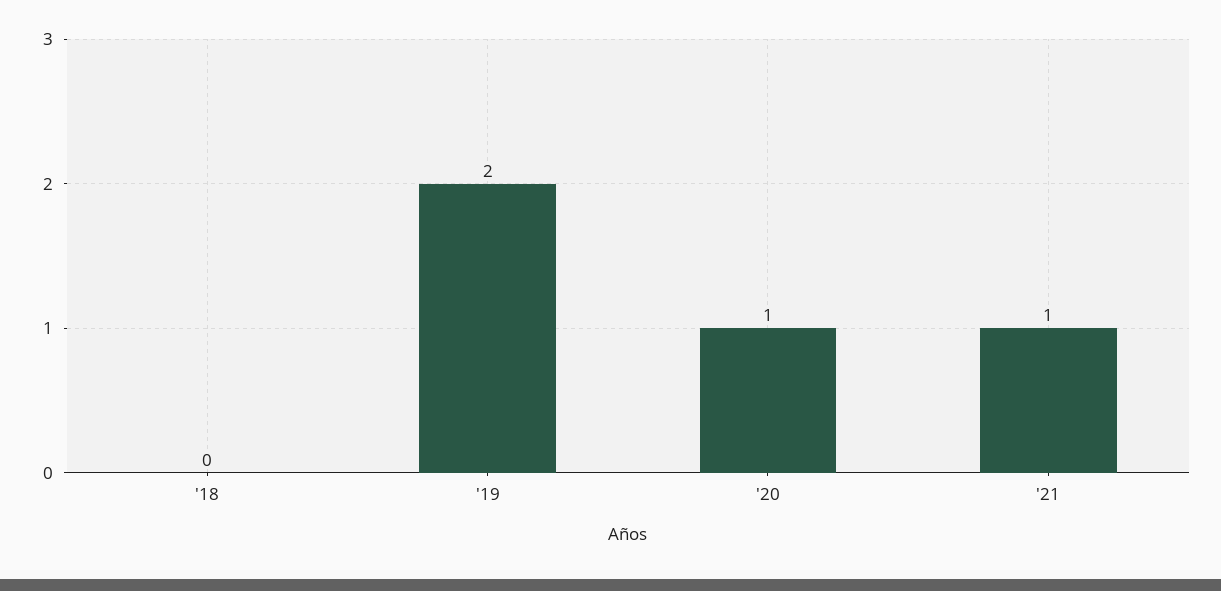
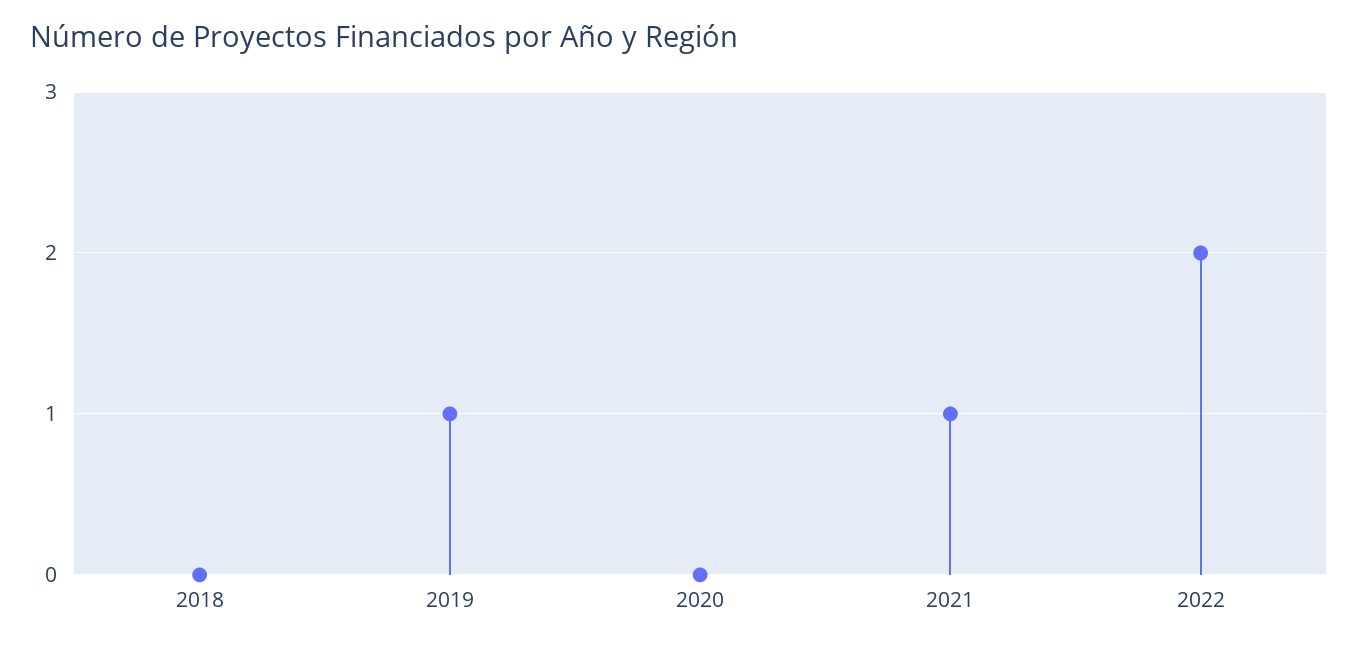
'19: 2 -> 1
'20: 1 -> 0
2022: none -> 2

